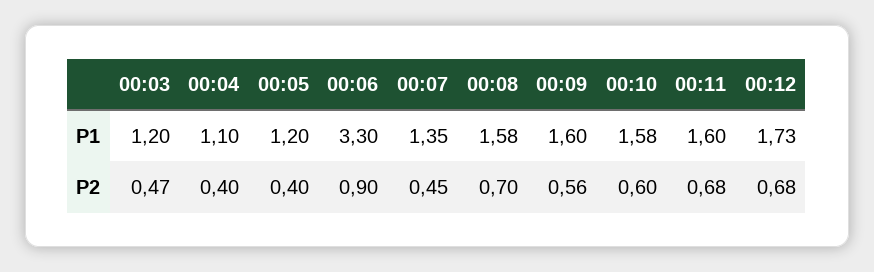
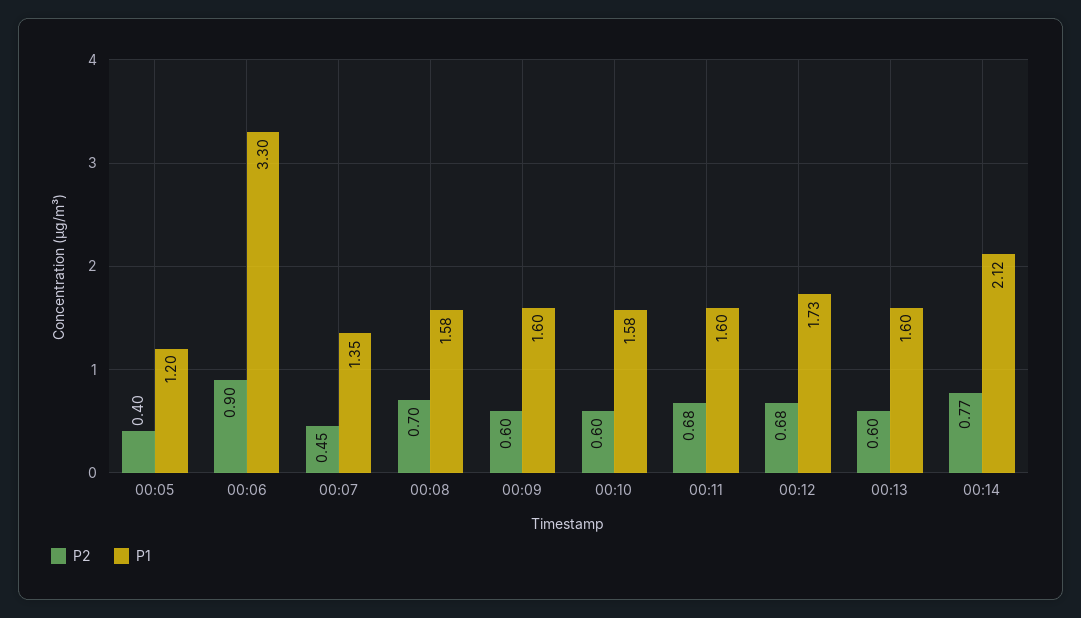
P1, 00:03: 1.2 -> none
P1, 00:04: 1.1 -> none
P2, 00:03: 0.47 -> none
P2, 00:04: 0.4 -> none
P2, 00:09: 0.56 -> 0.6
P2, 00:13: none -> 0.6
P1, 00:13: none -> 1.6
P2, 00:14: none -> 0.77
P1, 00:14: none -> 2.12

